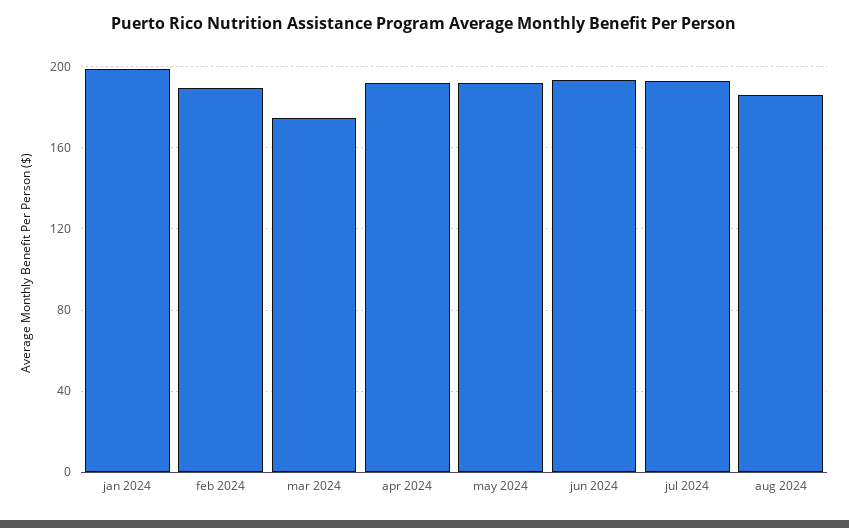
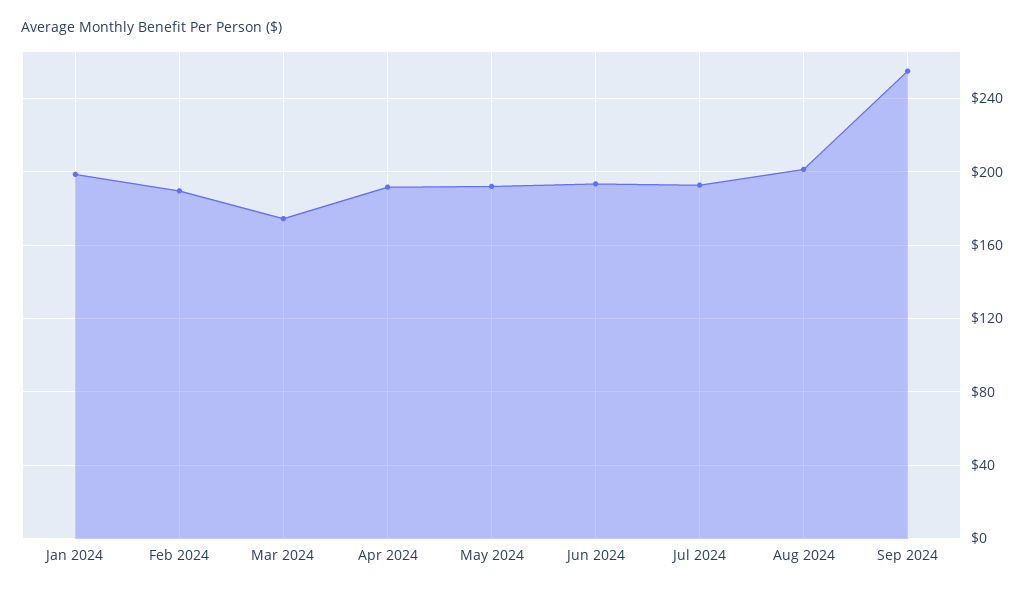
aug 2024: 185 -> 200
Sep 2024: none -> 255

